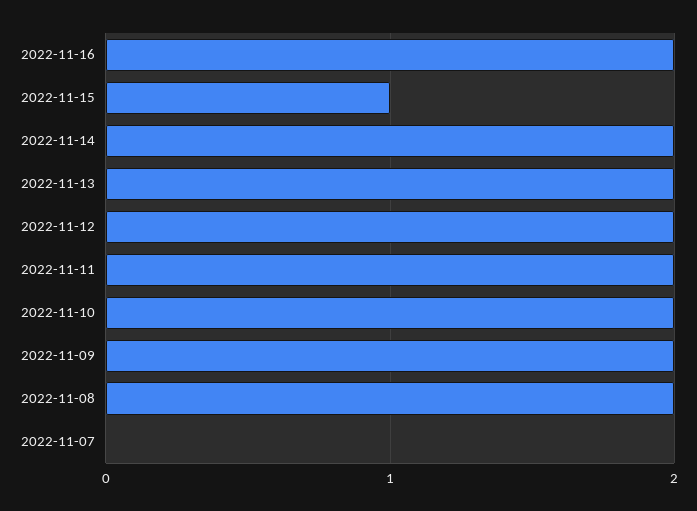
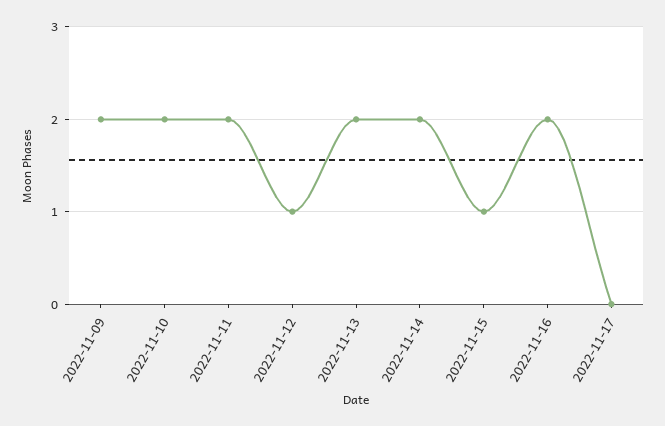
2022-11-12: 2 -> 1
2022-11-08: 2 -> none
2022-11-07: 0 -> none
2022-11-17: none -> 0

